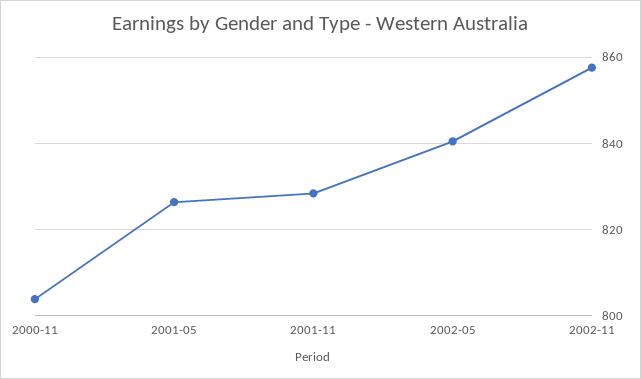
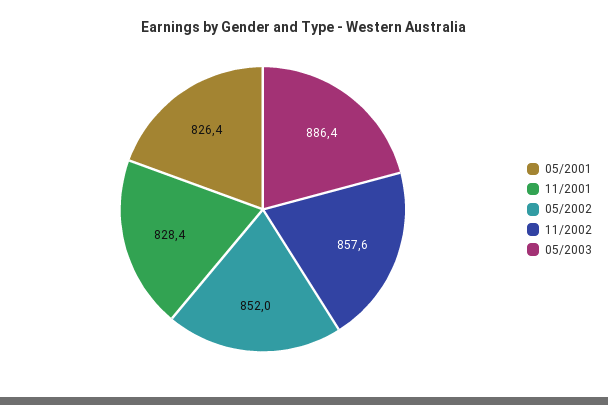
2000-11: 804 -> none
2002-05: 840 -> 852
05/2003: none -> 886.4

